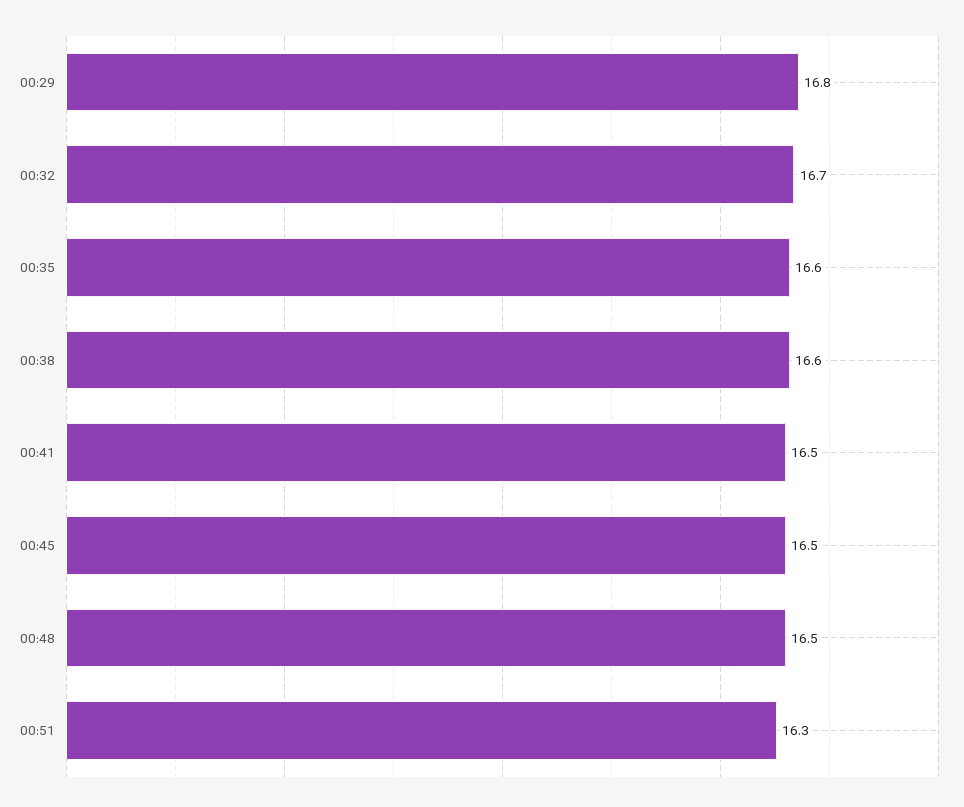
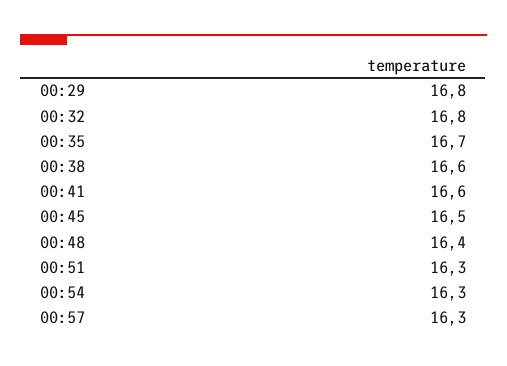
00:32: 16.7 -> 16.8
00:35: 16.6 -> 16.7
00:41: 16.5 -> 16.6
00:48: 16.5 -> 16.4
00:54: none -> 16.3
00:57: none -> 16.3

